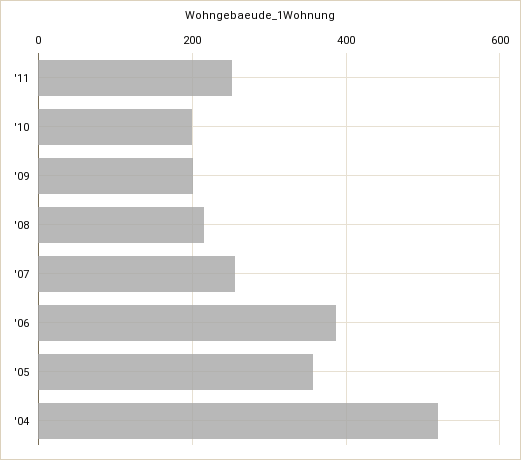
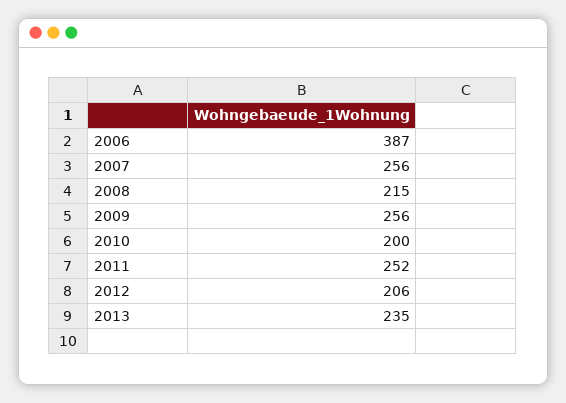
'09: 200 -> 256
'05: 360 -> none
'04: 520 -> none
2012: none -> 206
2013: none -> 235

